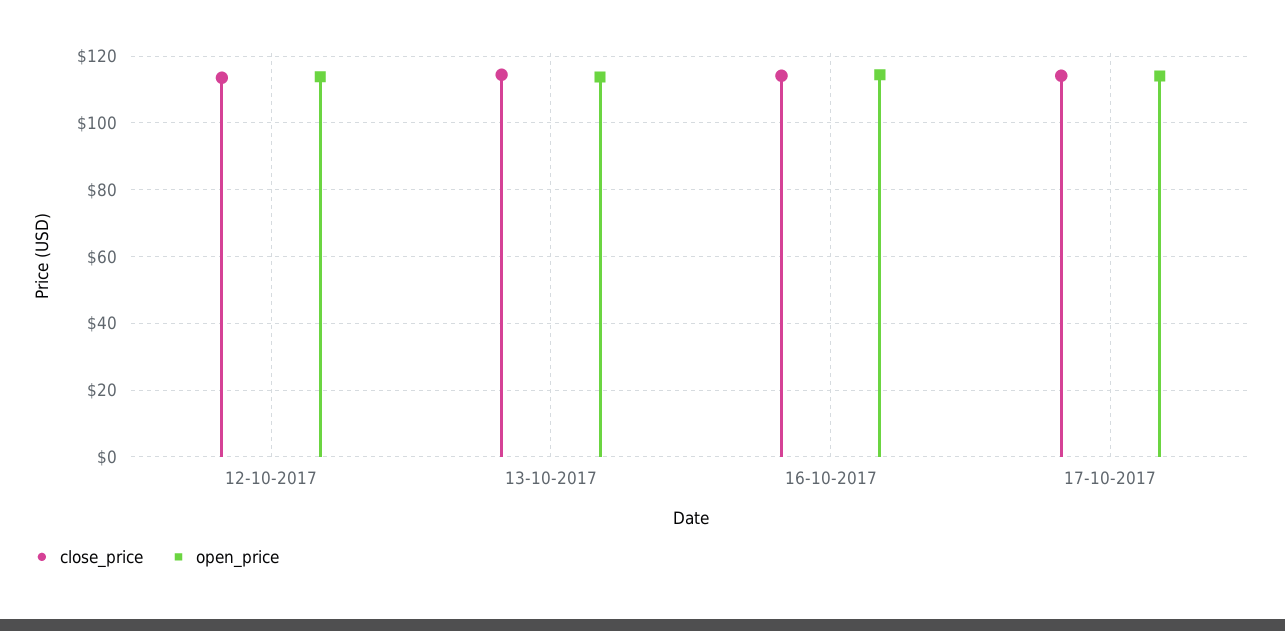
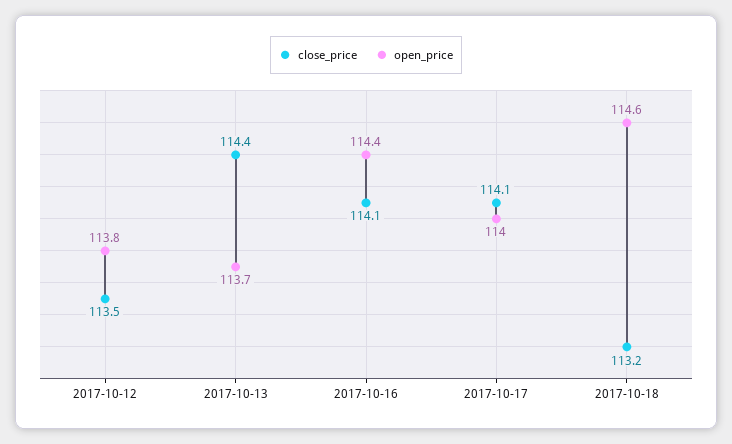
close_price, 2017-10-18: none -> 113.2
open_price, 2017-10-18: none -> 114.6

